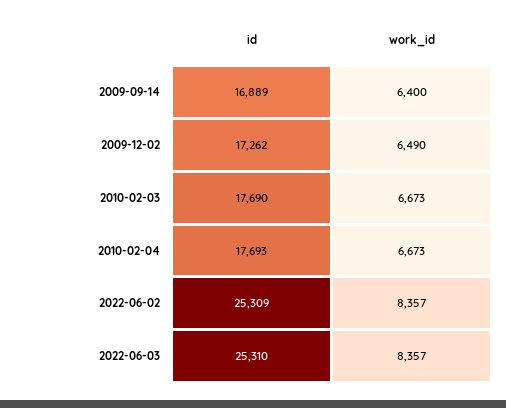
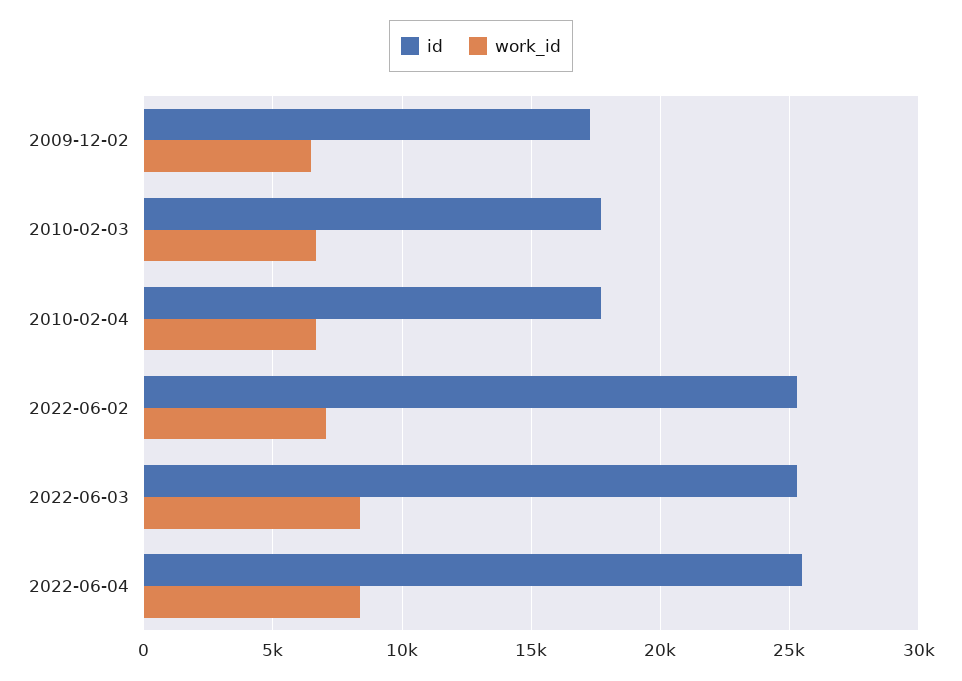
id, 2009-09-14: 16889 -> none
work_id, 2009-09-14: 6400 -> none
work_id, 2022-06-02: 8357 -> 7000
id, 2022-06-04: none -> 25500
work_id, 2022-06-04: none -> 8500

